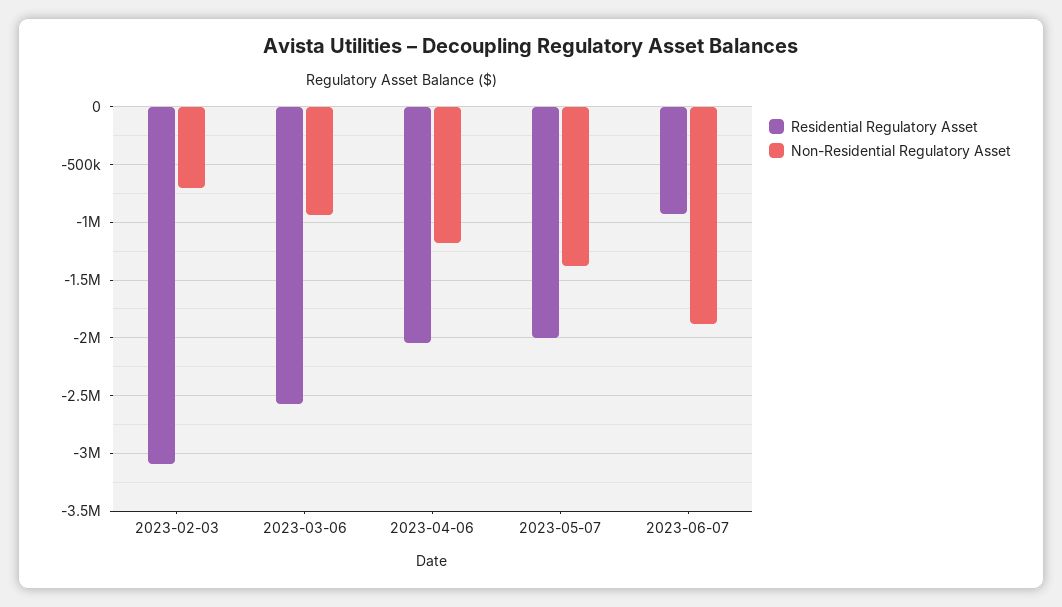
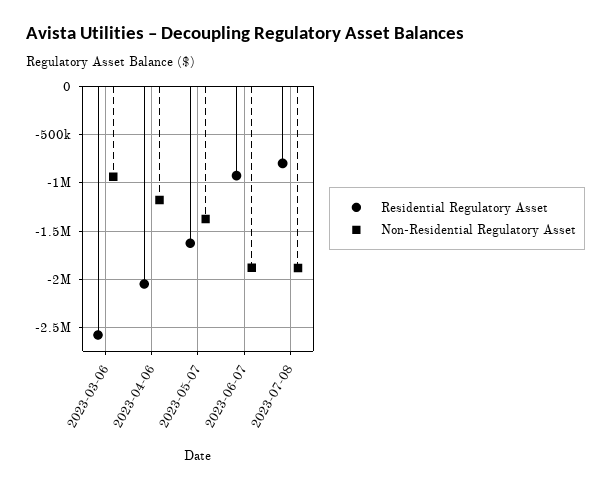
Residential Regulatory Asset, 2023-02-03: -3100000 -> none
Non-Residential Regulatory Asset, 2023-02-03: -700000 -> none
Residential Regulatory Asset, 2023-05-07: -2000000 -> -1600000
Residential Regulatory Asset, 2023-07-08: none -> -800000
Non-Residential Regulatory Asset, 2023-07-08: none -> -1900000

